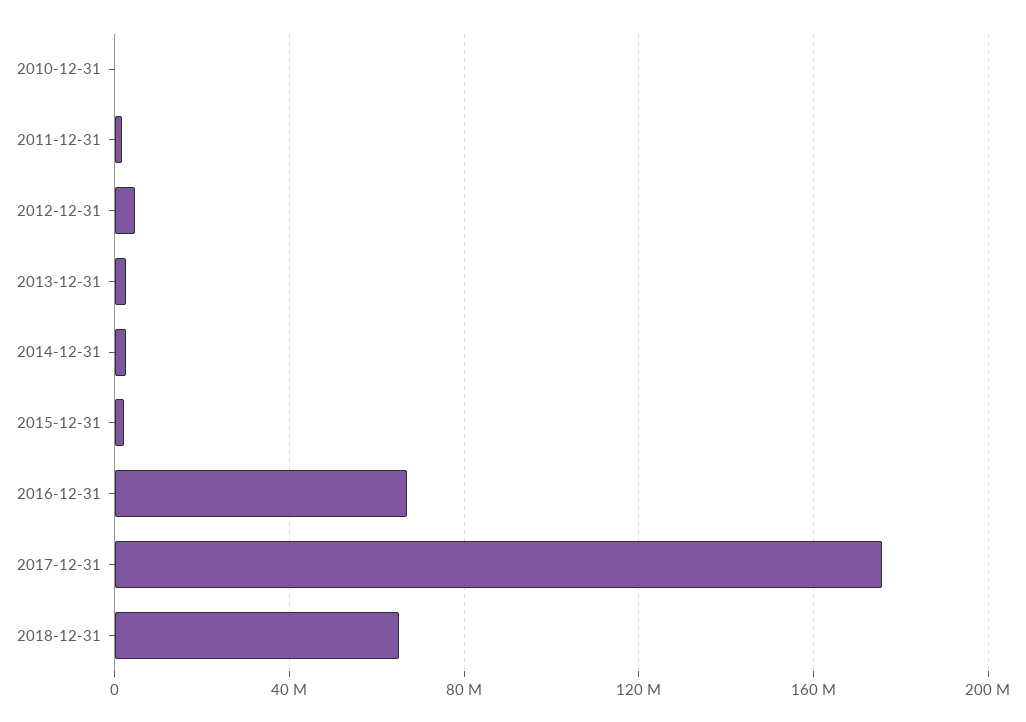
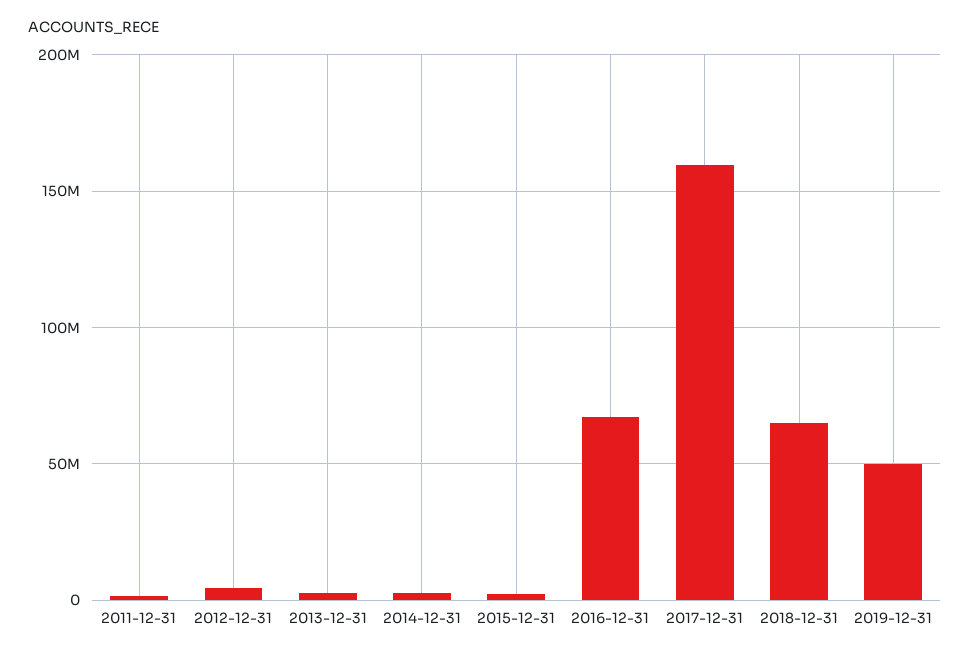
2010-12-31: 0 -> none
2017-12-31: 175000000 -> 160000000
2019-12-31: none -> 50000000

